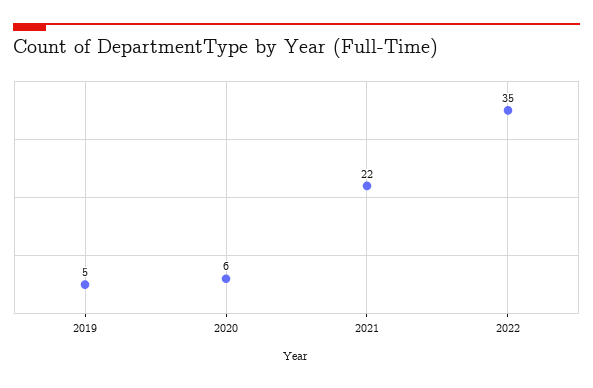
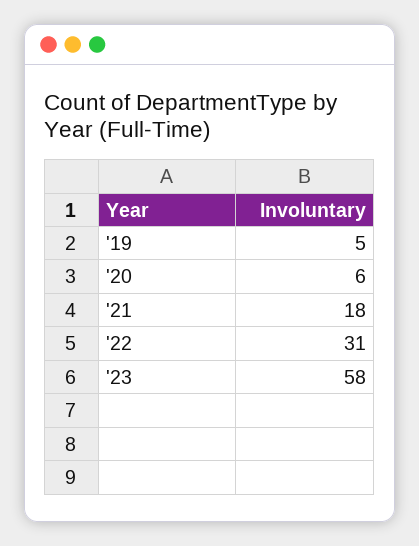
2021: 22 -> 18
2022: 35 -> 31
'23: none -> 58

